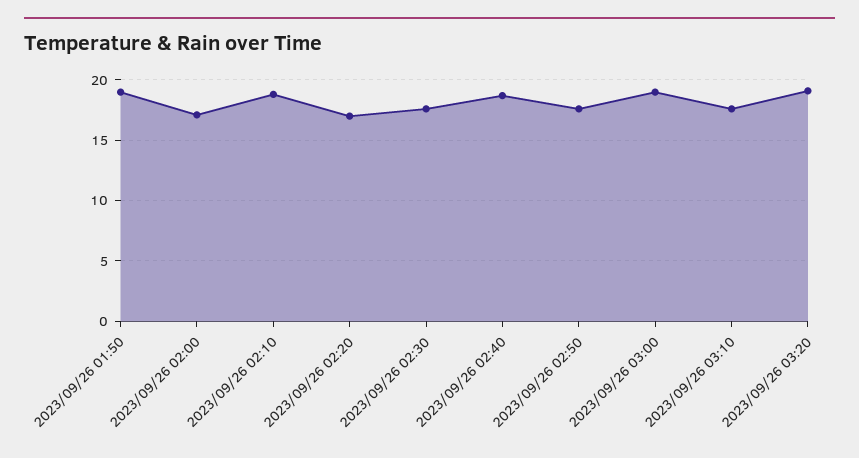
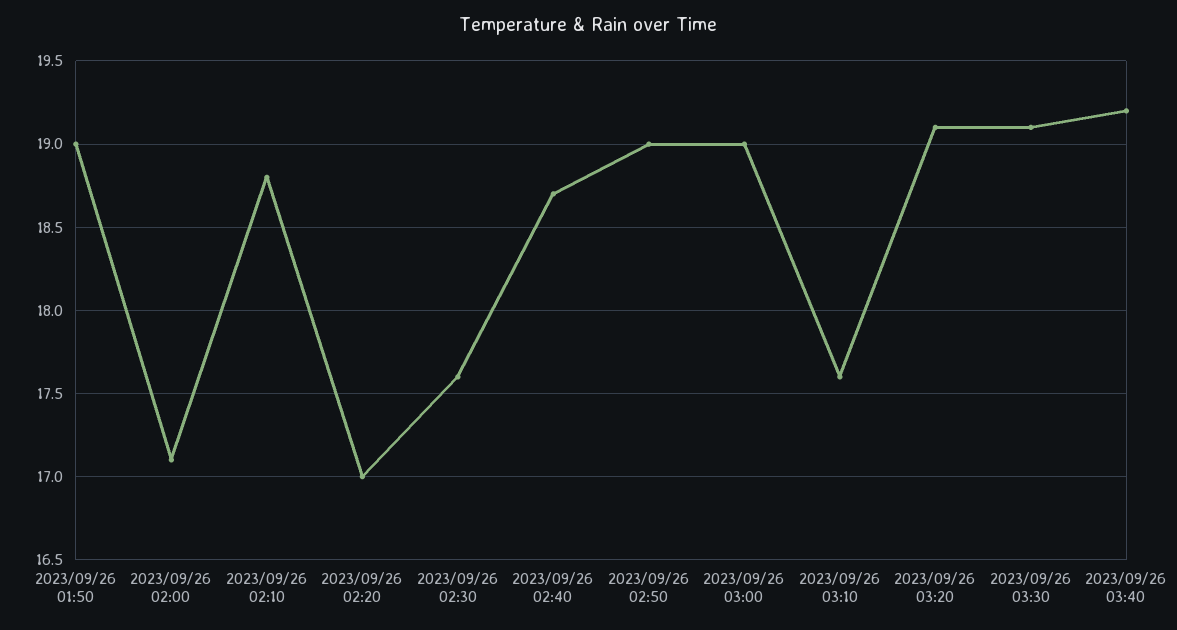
2023/09/26 02:50: 17.5 -> 19
2023/09/26 03:30: none -> 19.1
2023/09/26 03:40: none -> 19.2

